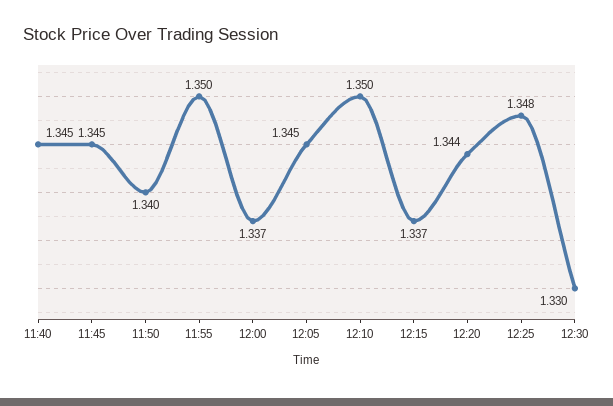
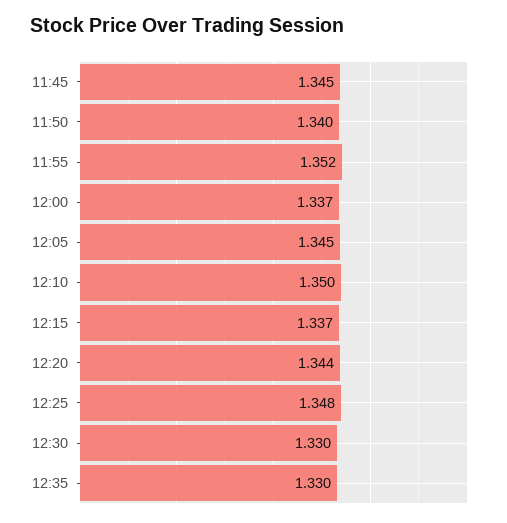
11:40: 1.345 -> none
11:55: 1.35 -> 1.352
12:35: none -> 1.33

